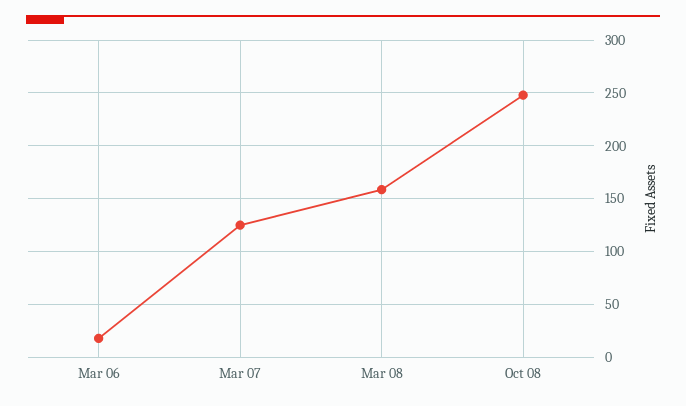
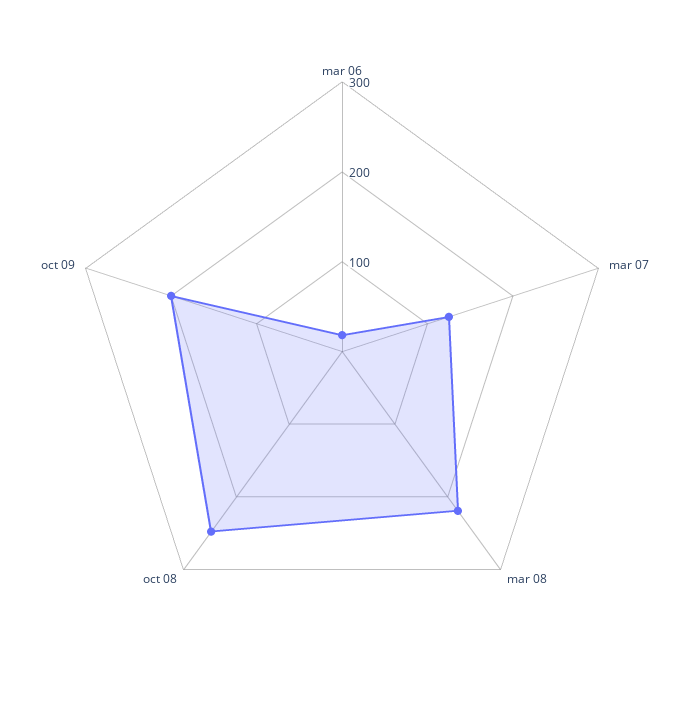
Mar 08: 160 -> 220
oct 09: none -> 200

